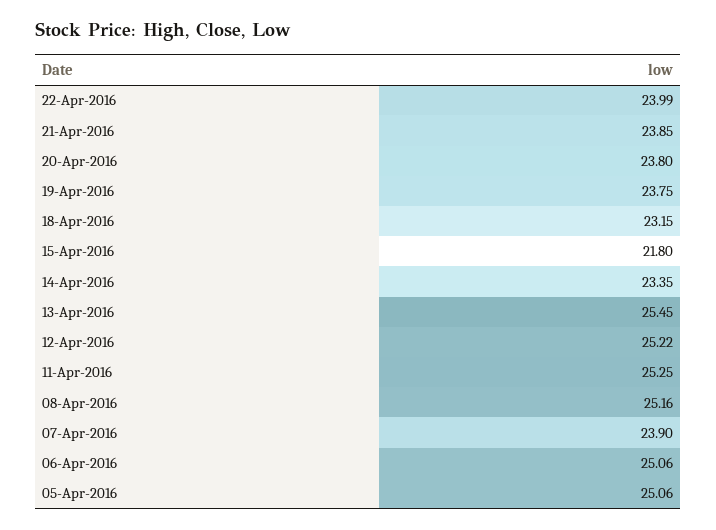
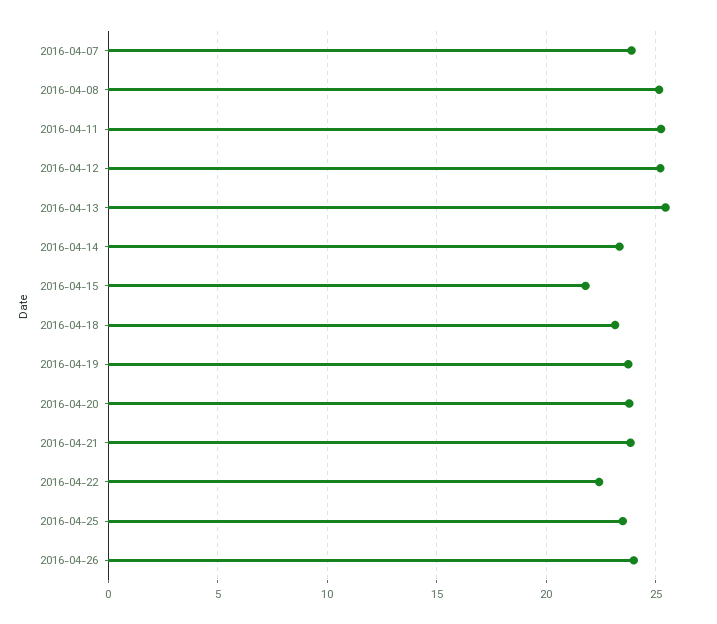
22-Apr-2016: 23.99 -> 22.5
06-Apr-2016: 25.06 -> none
05-Apr-2016: 25.06 -> none
2016-04-25: none -> 23.5
2016-04-26: none -> 24

